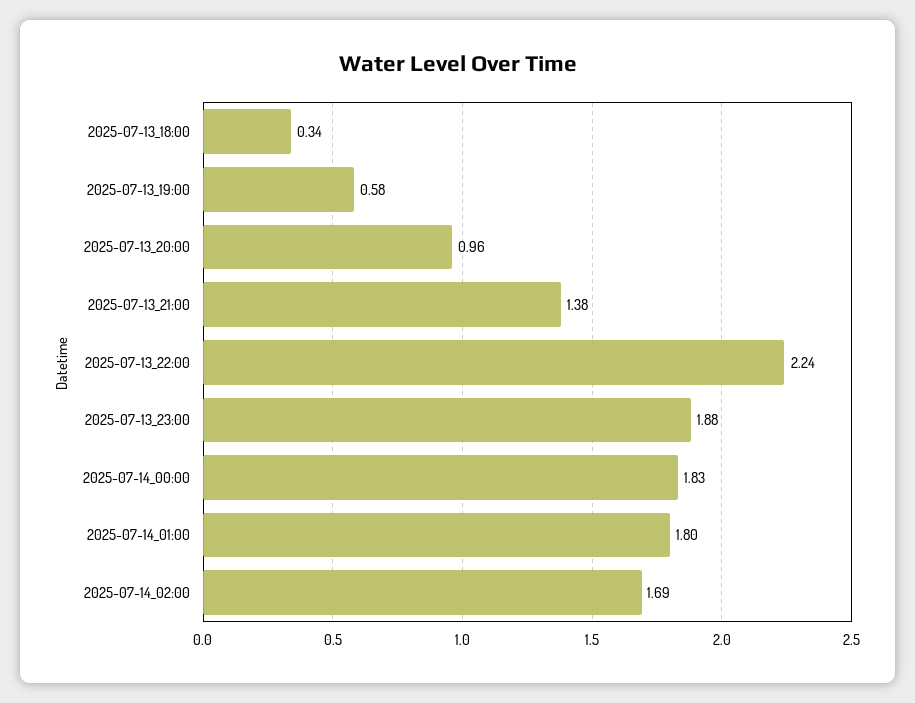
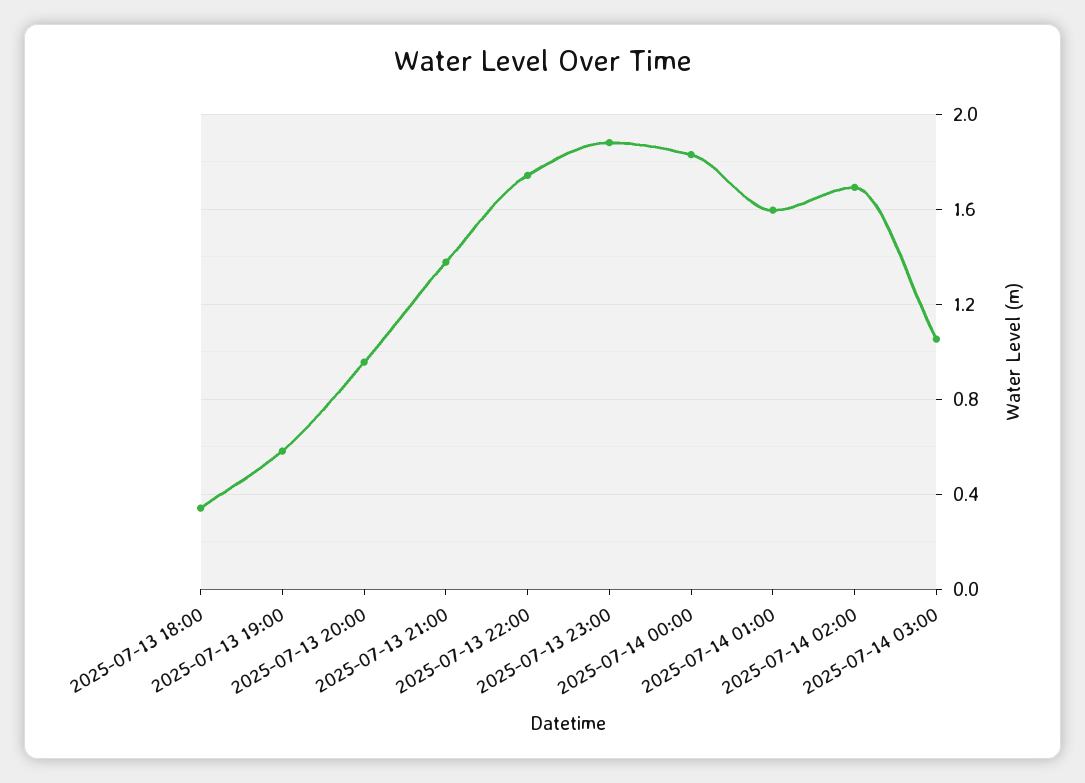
2025-07-13_22:00: 2.24 -> 1.75
2025-07-14_01:00: 1.8 -> 1.6
2025-07-14 03:00: none -> 1.05

